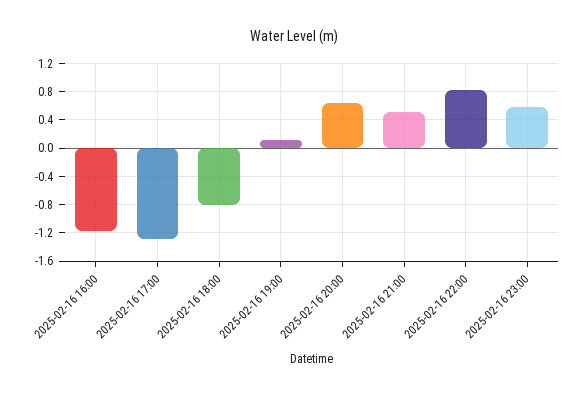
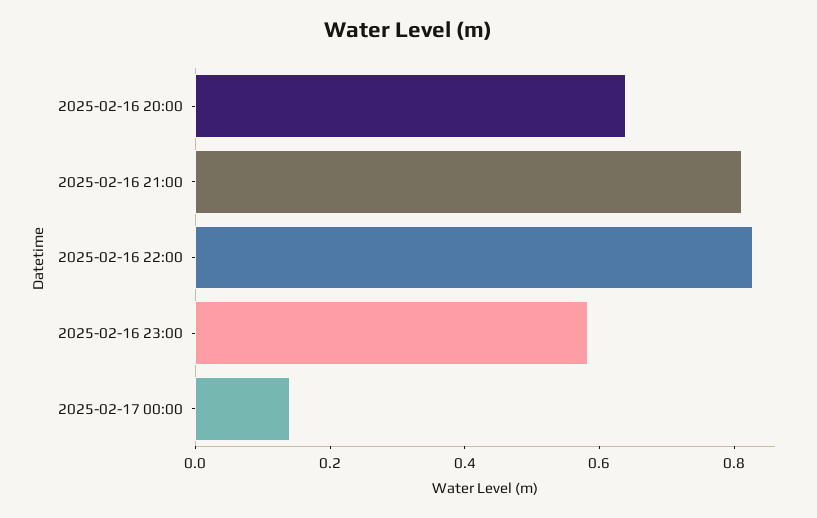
2025-02-16 16:00: -1.2 -> none
2025-02-16 17:00: -1.3 -> none
2025-02-16 18:00: -0.8 -> none
2025-02-16 19:00: 0.1 -> none
2025-02-16 21:00: 0.5 -> 0.8
2025-02-17 00:00: none -> 0.15

